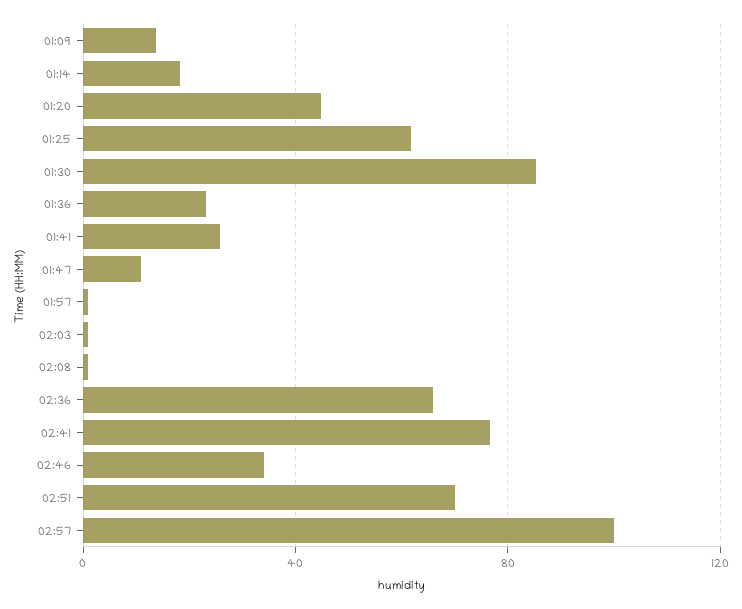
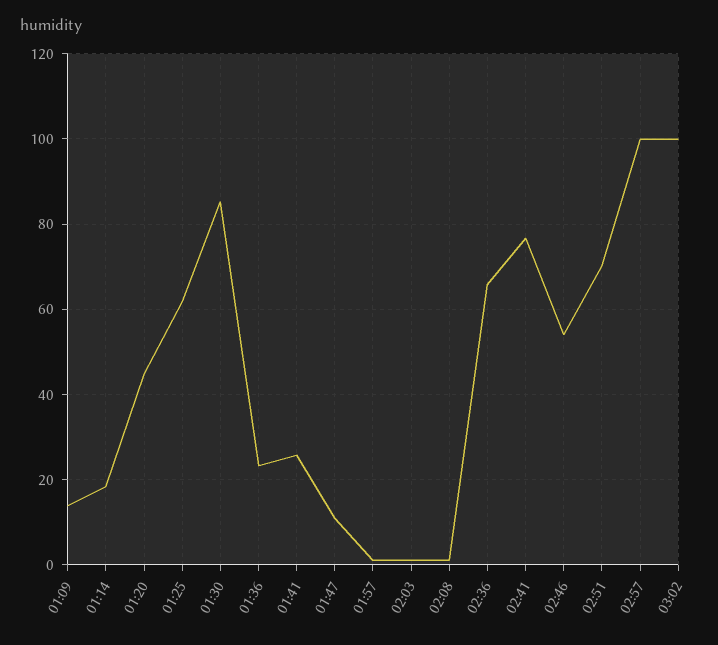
02:46: 35 -> 54
03:02: none -> 100

